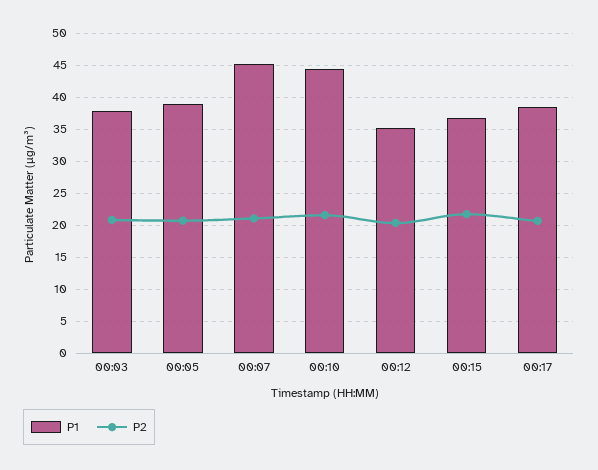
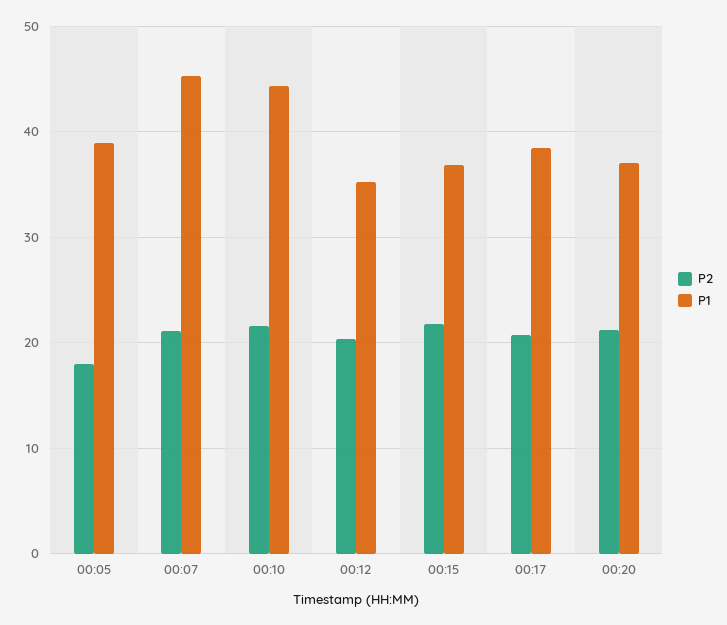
P1, 00:03: 38 -> none
P2, 00:03: 21 -> none
P2, 00:05: 21 -> 18
P2, 00:20: none -> 21
P1, 00:20: none -> 37

